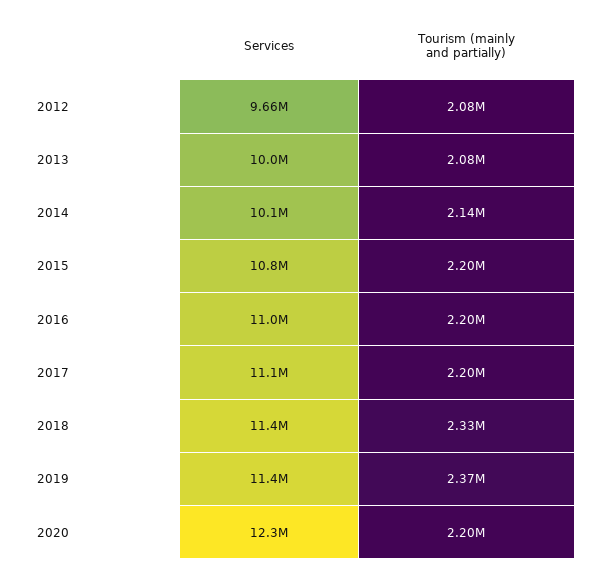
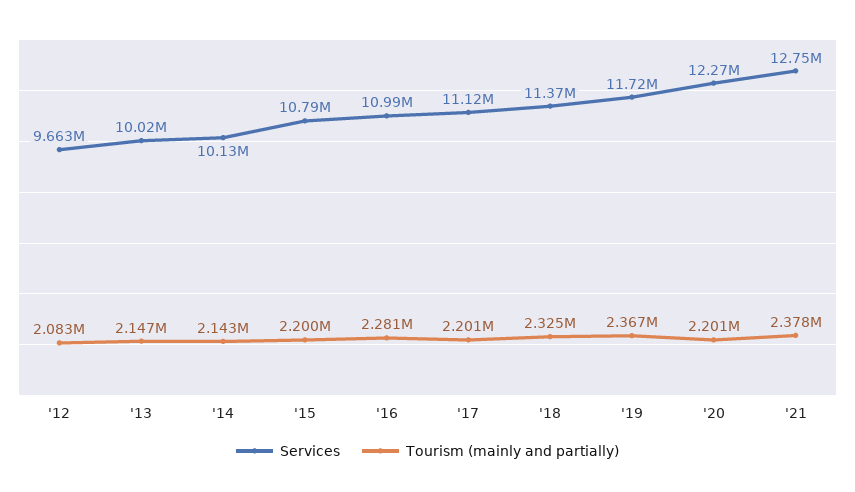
Tourism (mainly and partially), 2013: 2080000 -> 2147000
Tourism (mainly and partially), 2016: 2200000 -> 2281000
Services, 2019: 11400000 -> 11720000
Services, '21: none -> 12750000
Tourism (mainly and partially), '21: none -> 2378000

